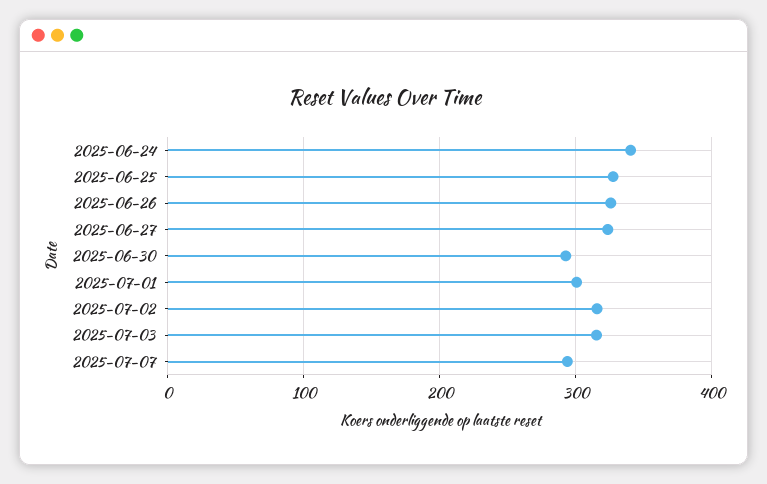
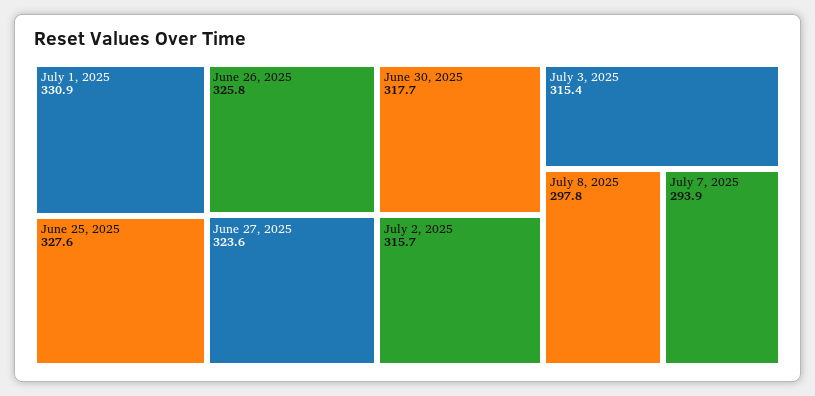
2025-06-24: 340 -> none
2025-06-30: 290 -> 317.7
2025-07-01: 300 -> 330.9
July 8, 2025: none -> 297.8

